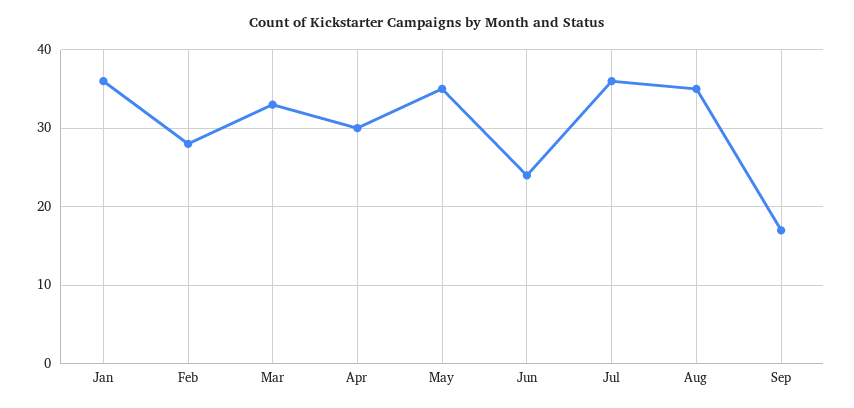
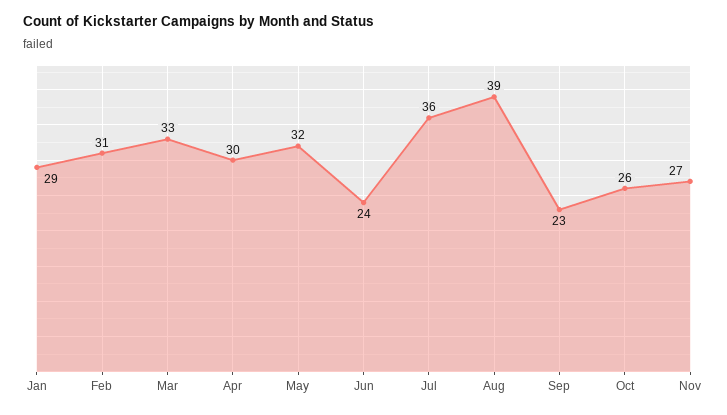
Jan: 36 -> 29
Feb: 28 -> 31
May: 35 -> 32
Aug: 35 -> 39
Sep: 17 -> 23
Oct: none -> 26
Nov: none -> 27

